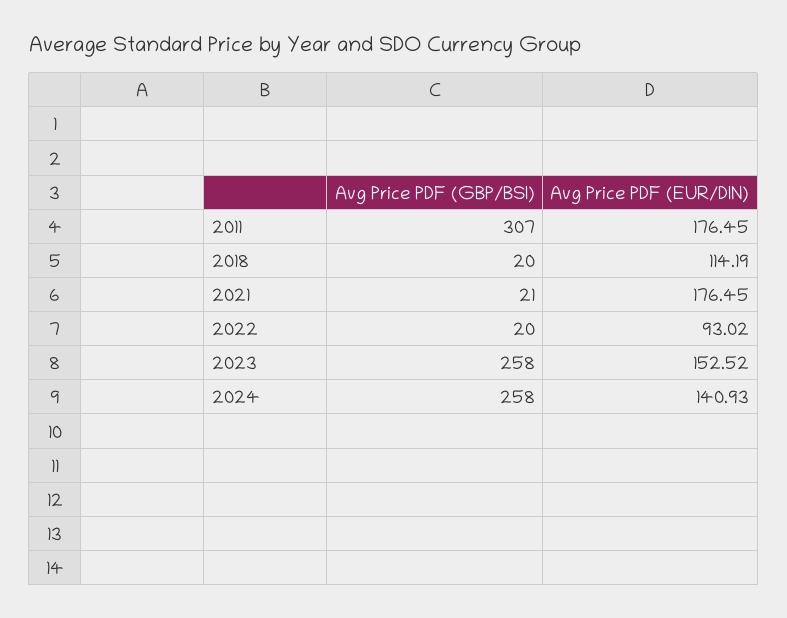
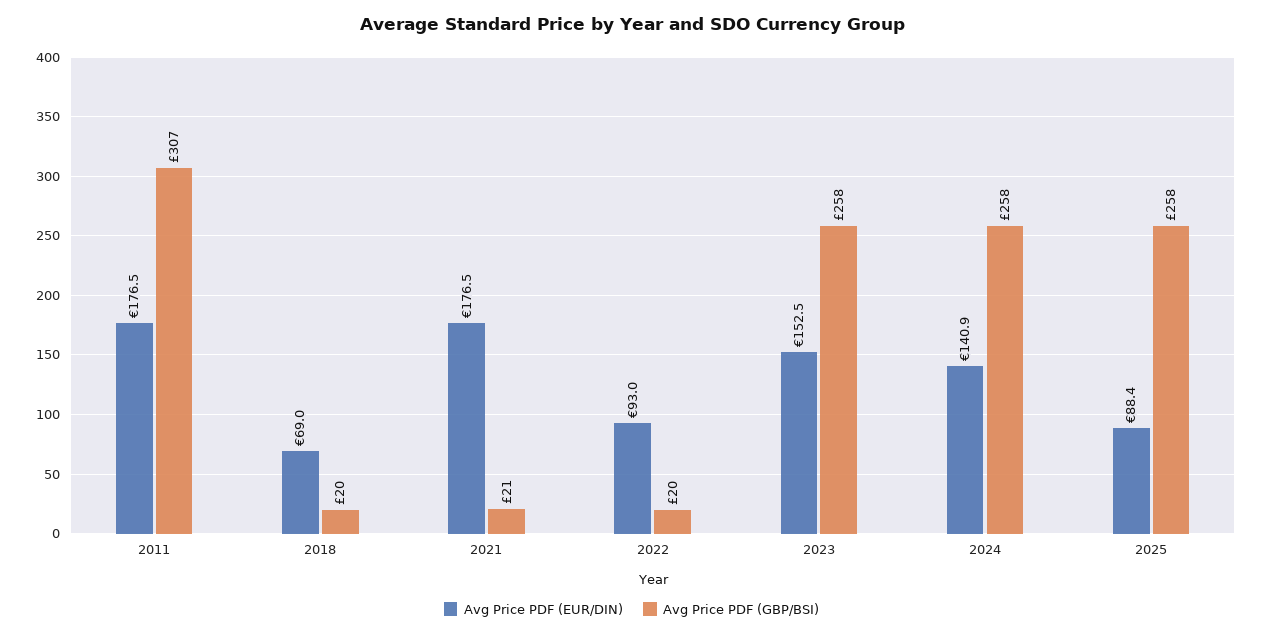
Avg Price PDF (EUR/DIN), 2018: 114.19 -> 69
Avg Price PDF (EUR/DIN), 2025: none -> 88.4
Avg Price PDF (GBP/BSI), 2025: none -> 258

